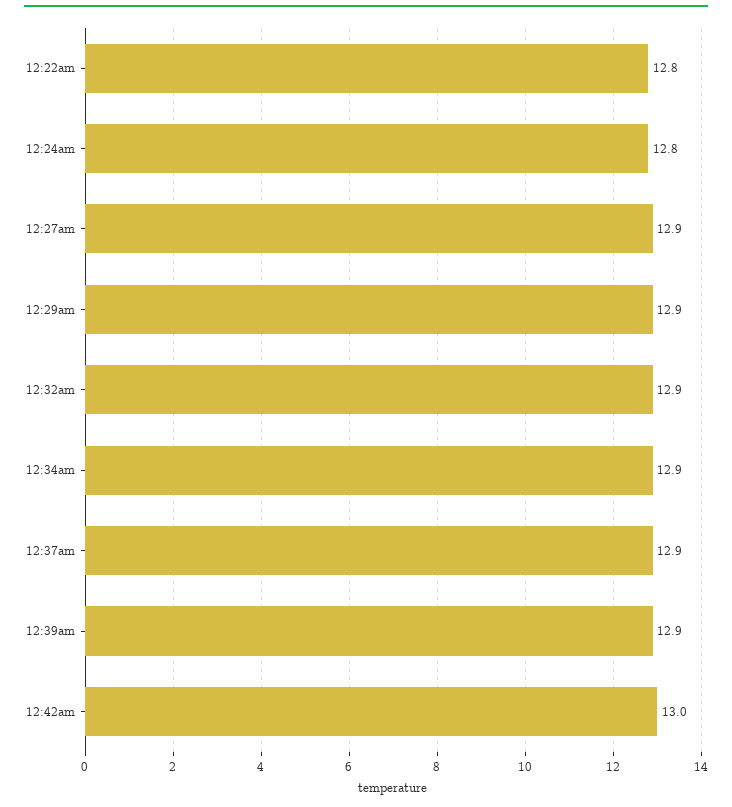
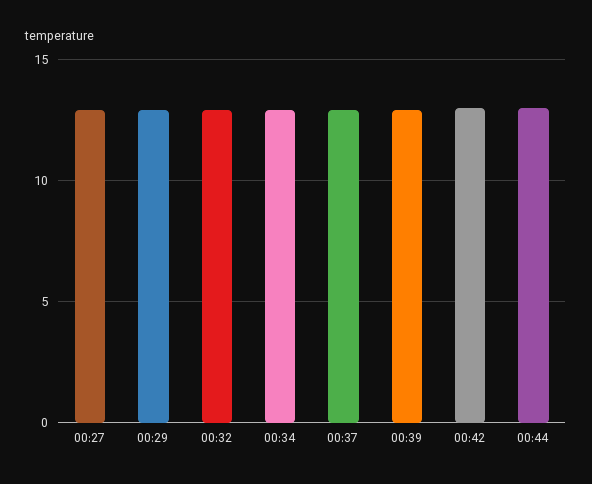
12:22am: 12.8 -> none
12:24am: 12.8 -> none
00:44: none -> 13

